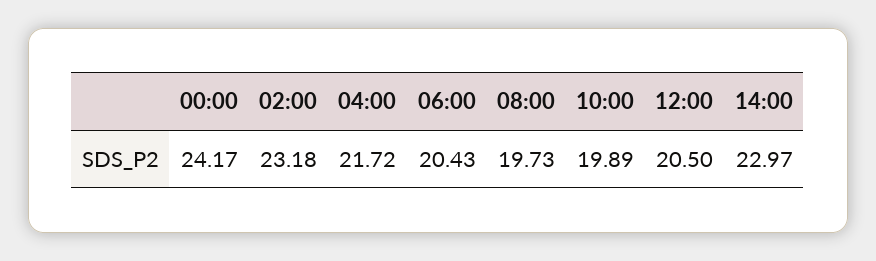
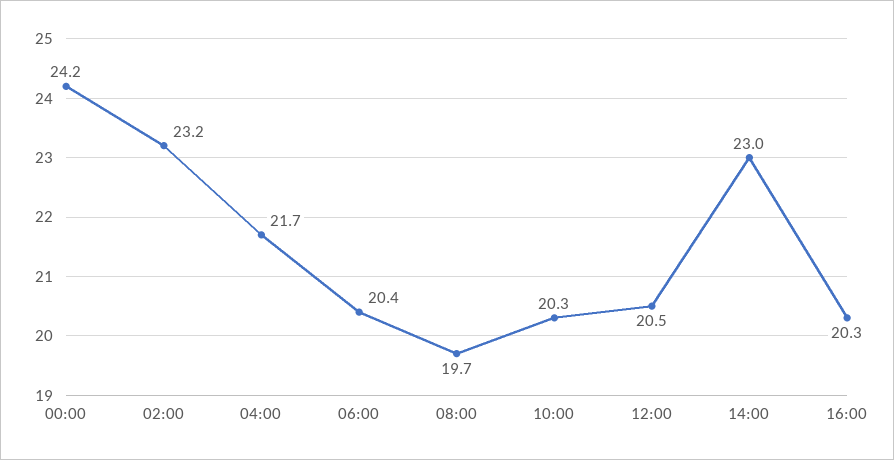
10:00: 19.89 -> 20.3
16:00: none -> 20.3

